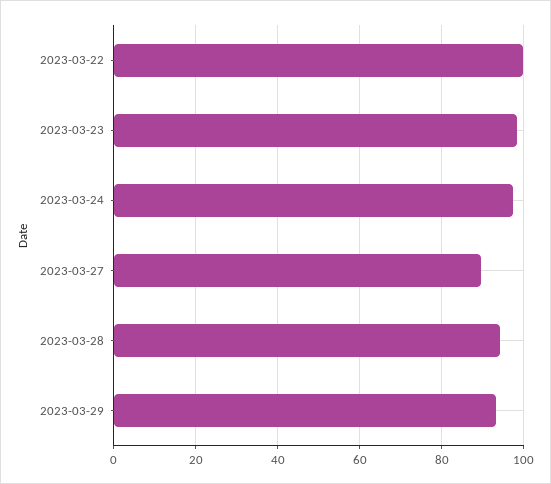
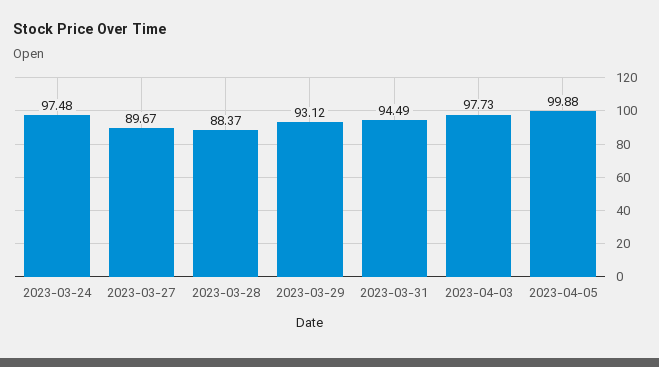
2023-03-22: 100 -> none
2023-03-23: 98 -> none
2023-03-28: 94 -> 88.37
2023-03-31: none -> 94.49
2023-04-03: none -> 97.73
2023-04-05: none -> 99.88

